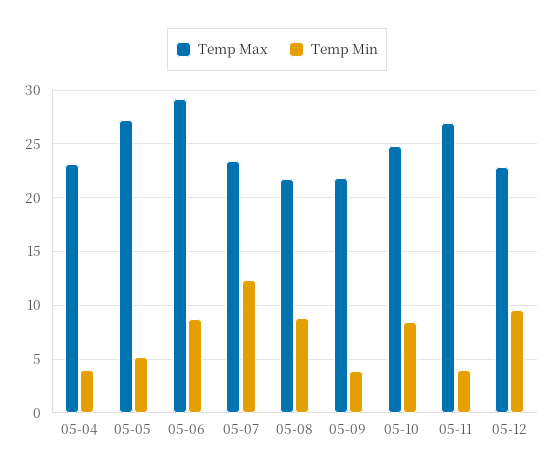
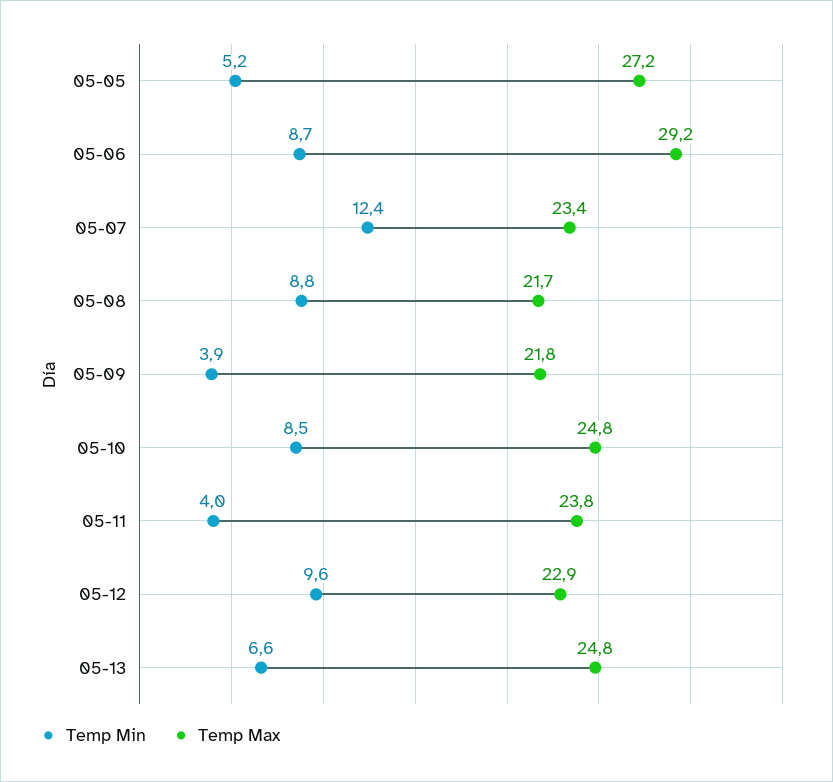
Temp Max, 05-04: 23 -> none
Temp Min, 05-04: 4 -> none
Temp Max, 05-11: 27 -> 23.8
Temp Min, 05-13: none -> 6.6
Temp Max, 05-13: none -> 24.8

